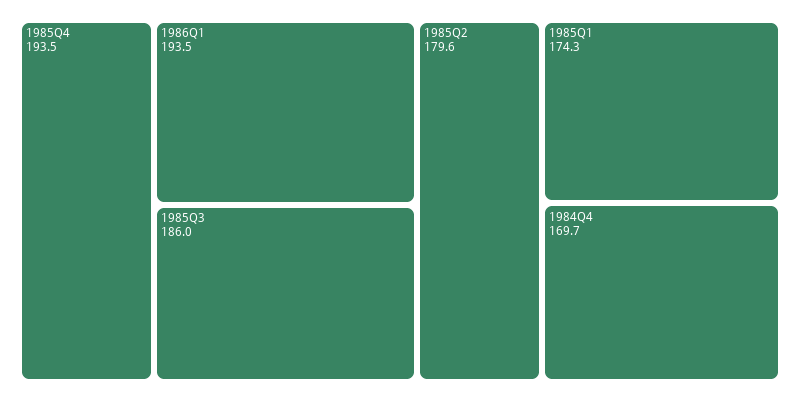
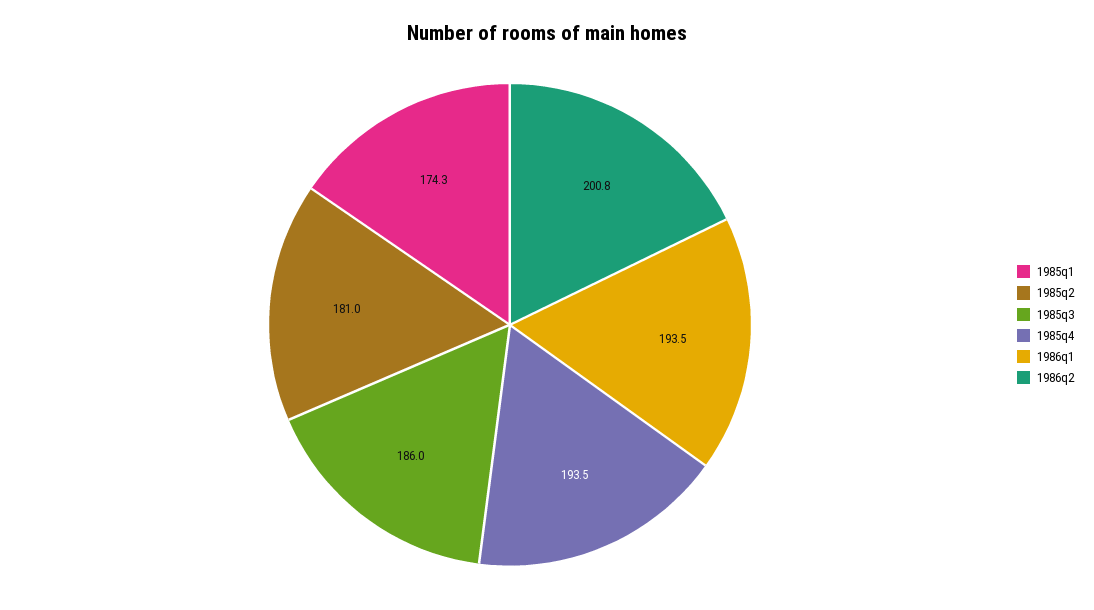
1985Q2: 179.6 -> 181
1984Q4: 169.7 -> none
1986q2: none -> 200.8

